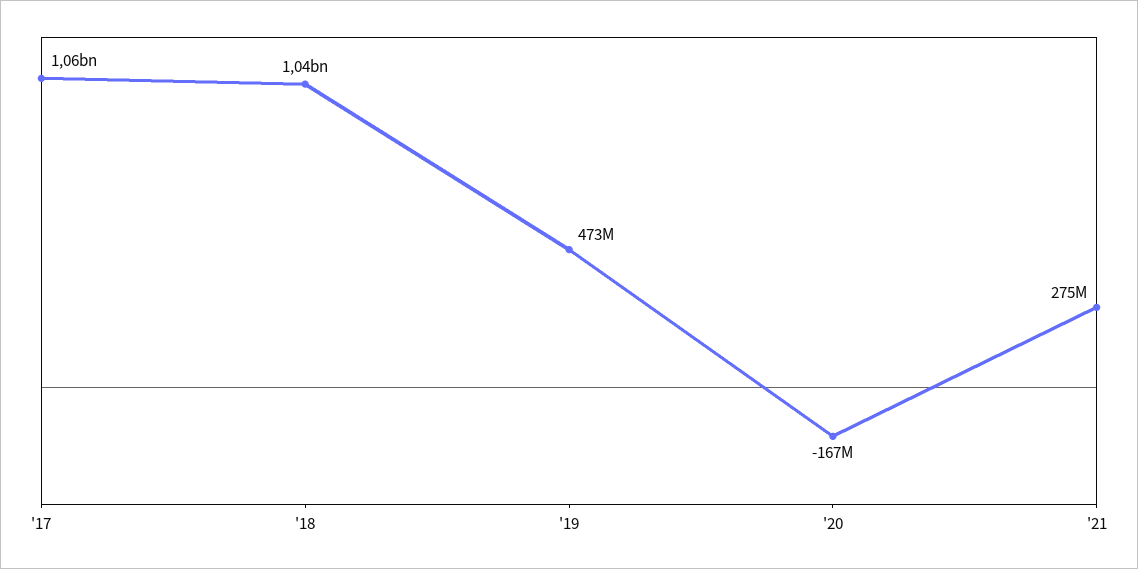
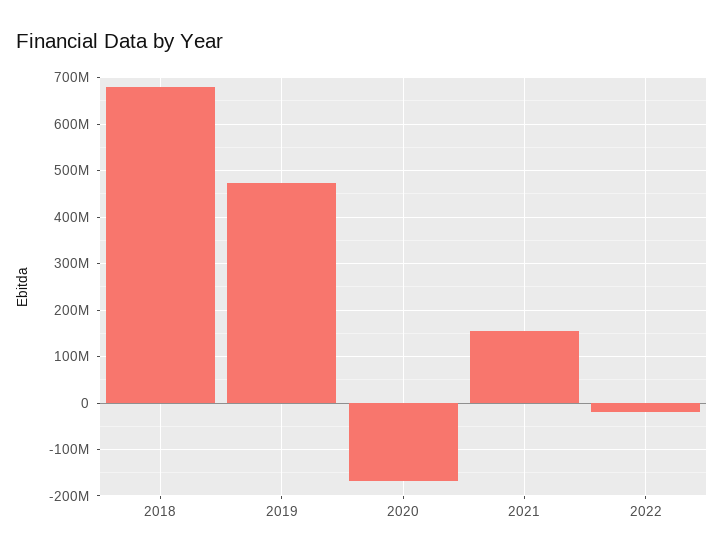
'17: 1060000000 -> none
'18: 1040000000 -> 680000000
'21: 275000000 -> 160000000
2022: none -> -20000000

